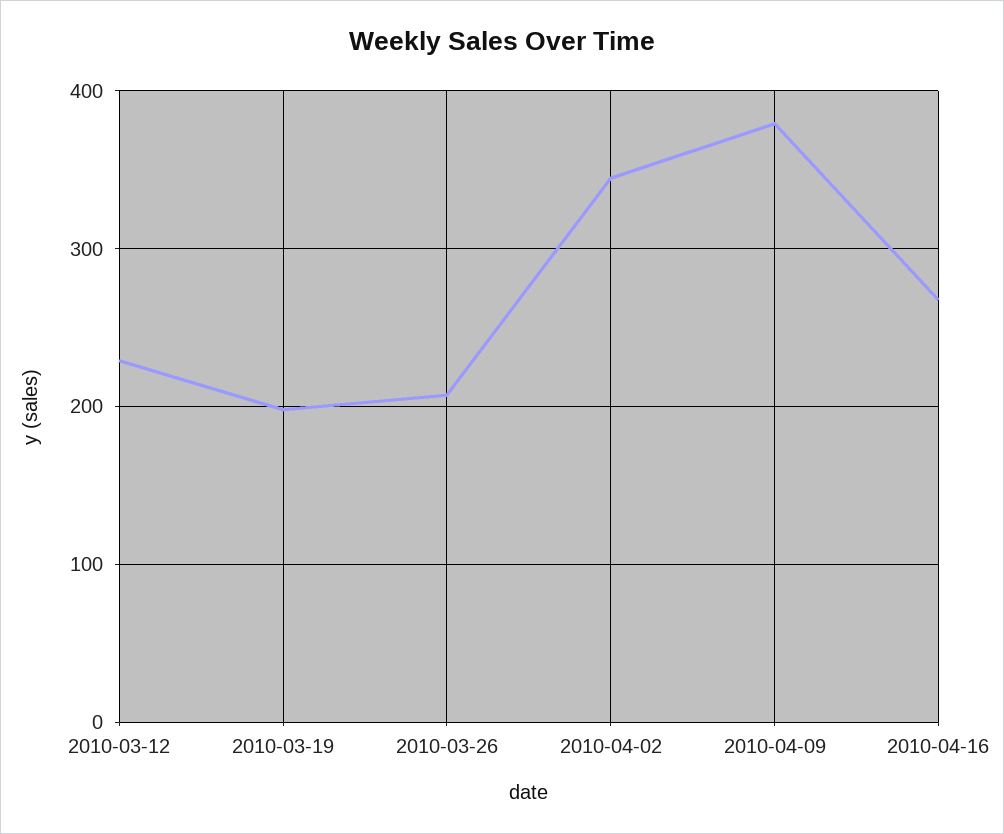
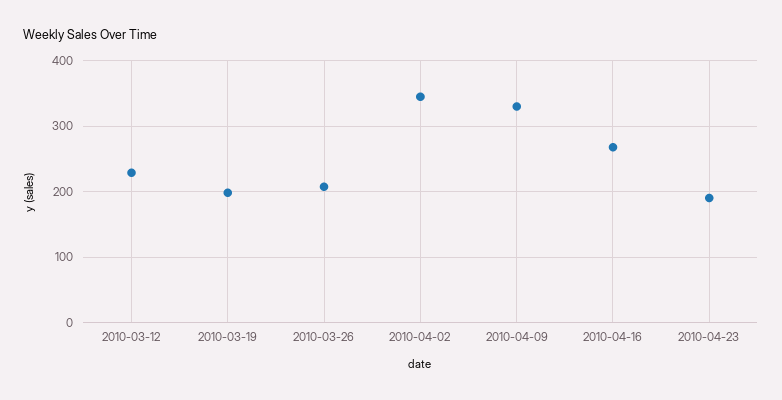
2010-04-09: 380 -> 330
2010-04-23: none -> 190

